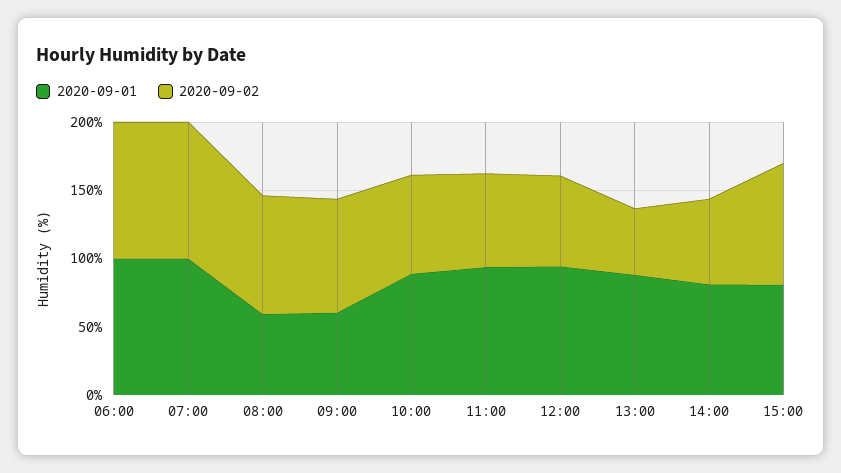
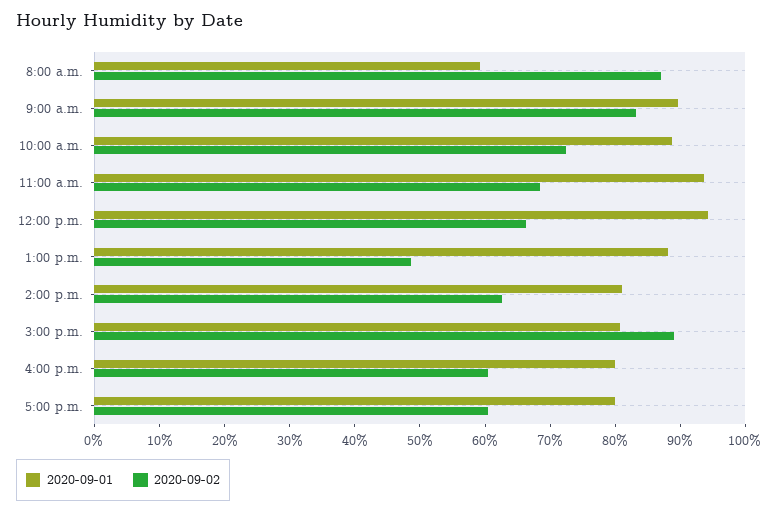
2020-09-01, 06:00: 100 -> none
2020-09-02, 06:00: 100 -> none
2020-09-01, 07:00: 100 -> none
2020-09-02, 07:00: 100 -> none
2020-09-01, 09:00: 60 -> 90
2020-09-01, 4:00 p.m.: none -> 80
2020-09-02, 4:00 p.m.: none -> 60
2020-09-01, 5:00 p.m.: none -> 80
2020-09-02, 5:00 p.m.: none -> 60

